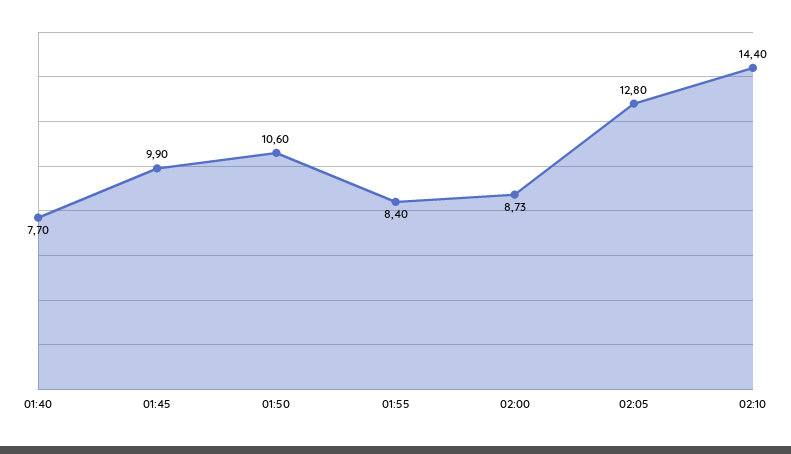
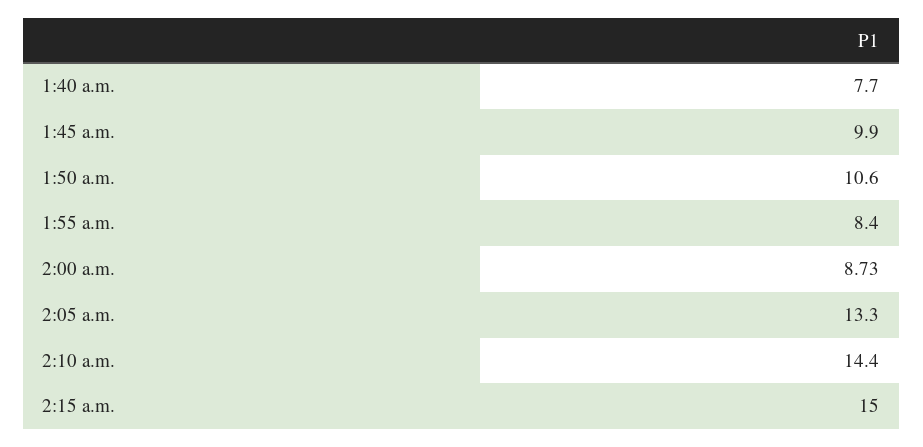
02:05: 12.8 -> 13.3
2:15 a.m.: none -> 15

